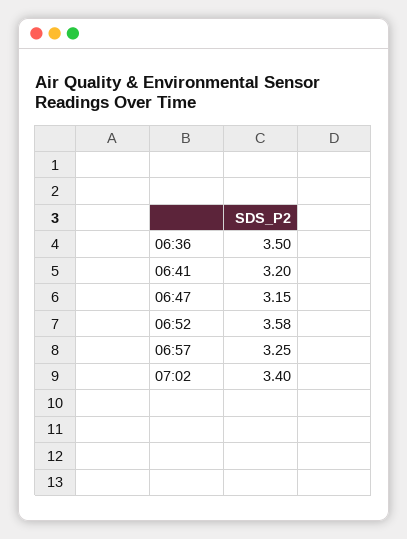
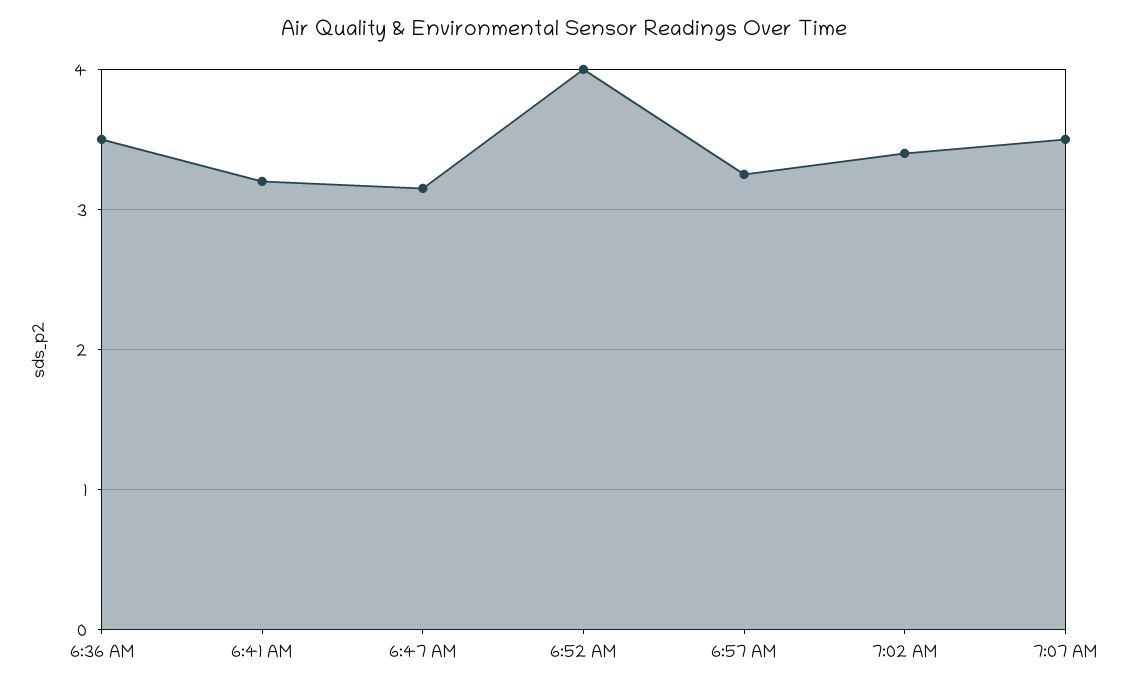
06:52: 3.58 -> 4
7:07 AM: none -> 3.5

